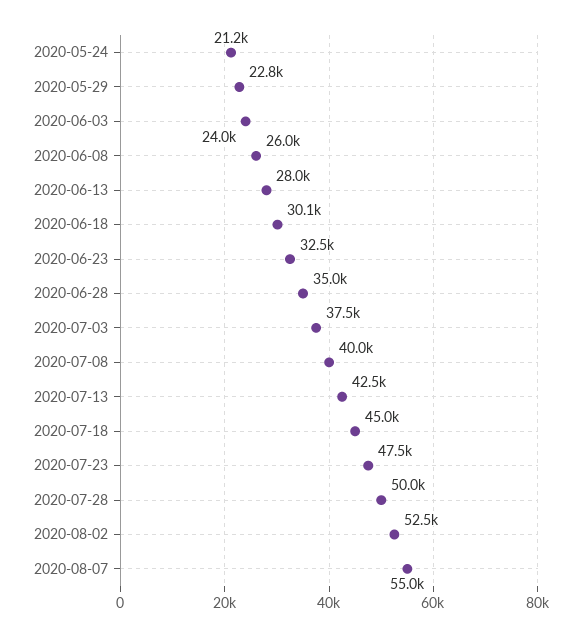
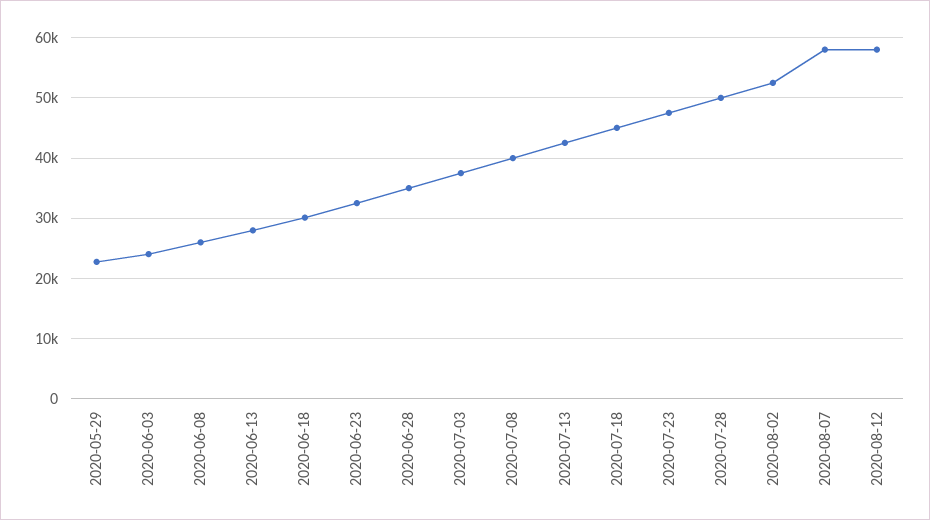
2020-05-24: 21200 -> none
2020-08-07: 55000 -> 58000
2020-08-12: none -> 58000

